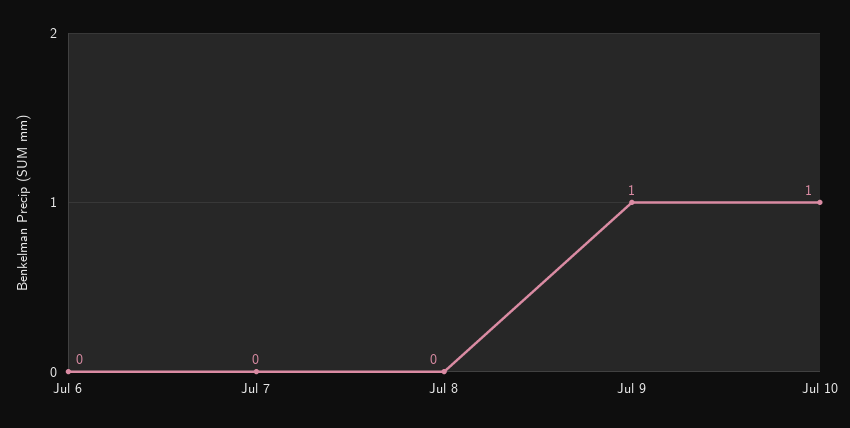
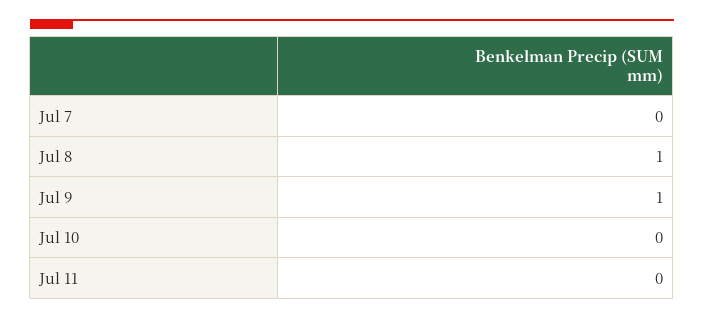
Jul 6: 0 -> none
Jul 8: 0 -> 1
Jul 10: 1 -> 0
Jul 11: none -> 0

